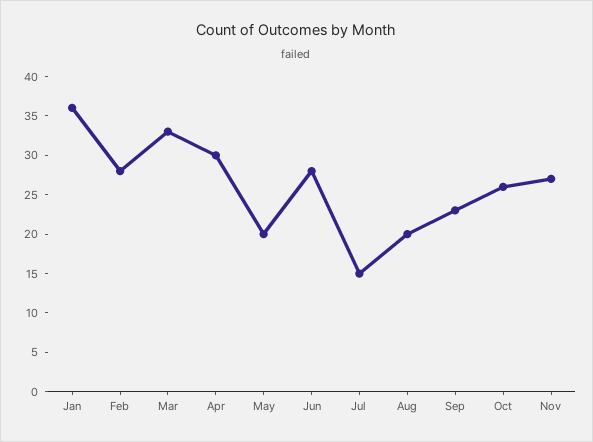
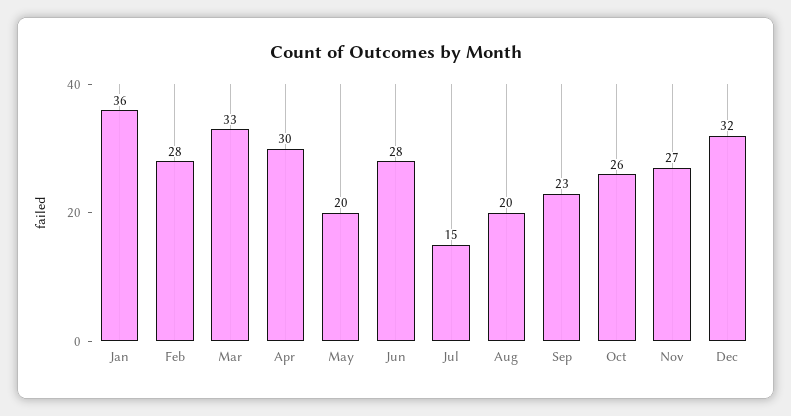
Dec: none -> 32

